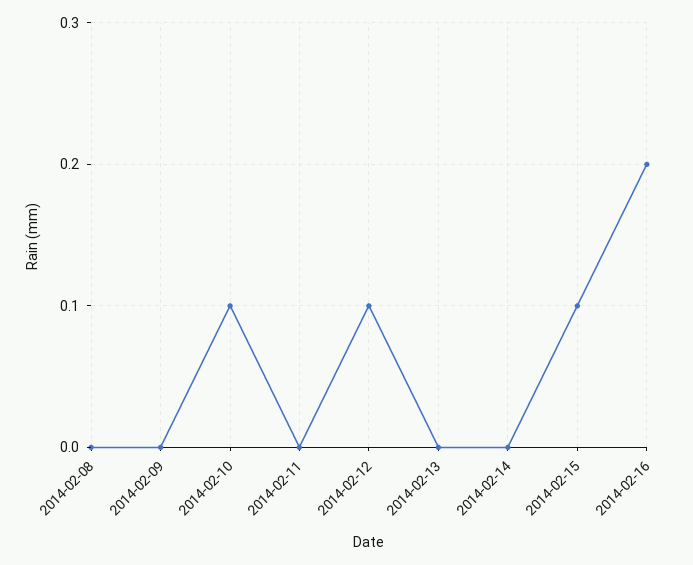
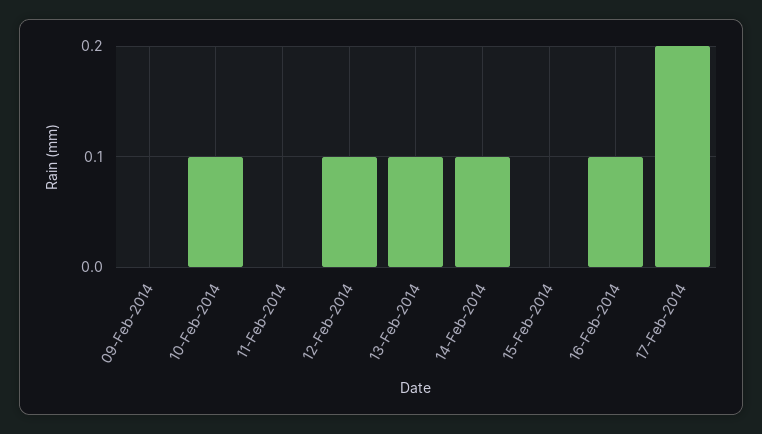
2014-02-08: 0 -> none
2014-02-13: 0 -> 0.1
2014-02-14: 0 -> 0.1
2014-02-15: 0.1 -> 0
2014-02-16: 0.2 -> 0.1
17-Feb-2014: none -> 0.2

